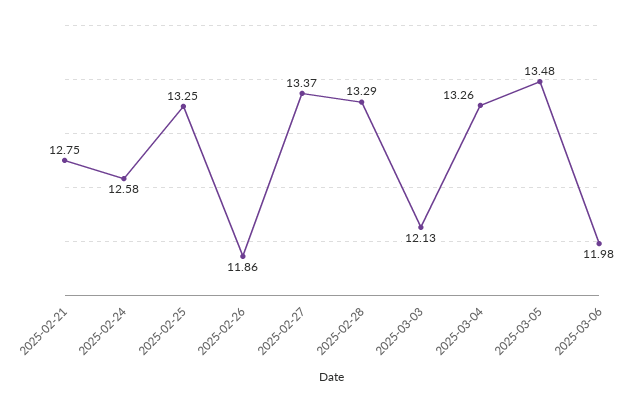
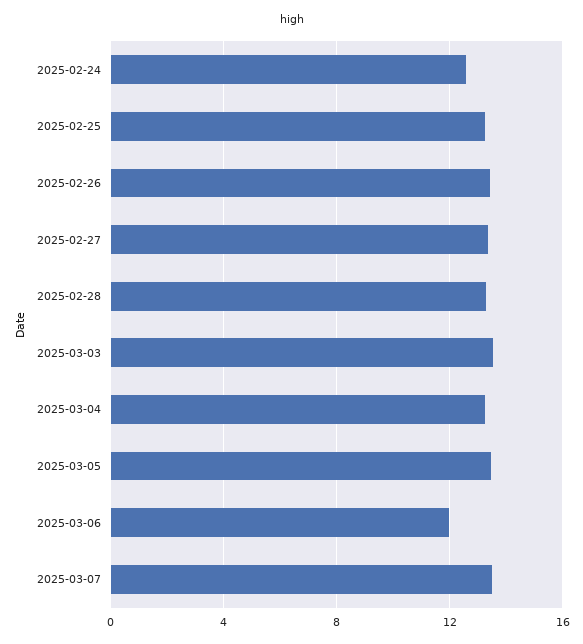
2025-02-21: 12.75 -> none
2025-02-26: 11.86 -> 13.5
2025-03-03: 12.13 -> 13.5
2025-03-07: none -> 13.5

